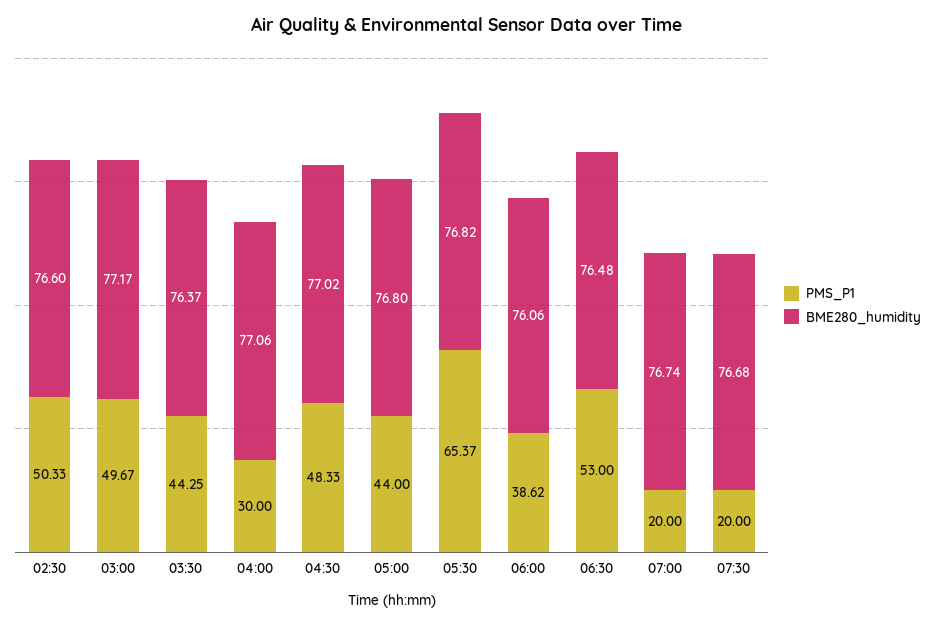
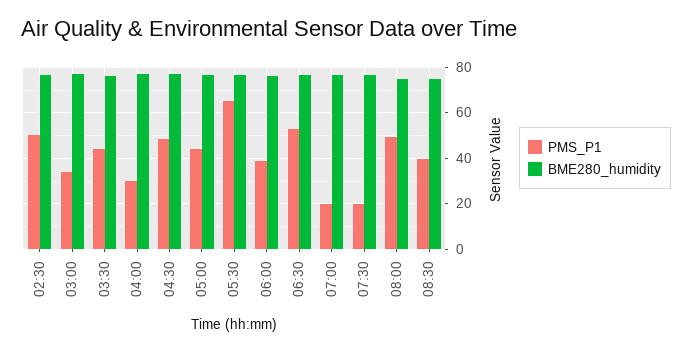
PMS_P1, 03:00: 49.67 -> 35
PMS_P1, 08:00: none -> 50
BME280_humidity, 08:00: none -> 75
PMS_P1, 08:30: none -> 40
BME280_humidity, 08:30: none -> 75

